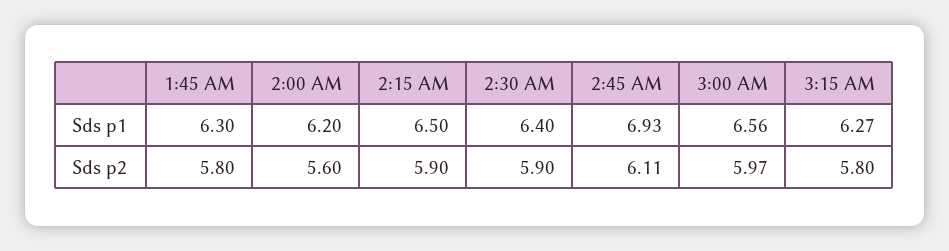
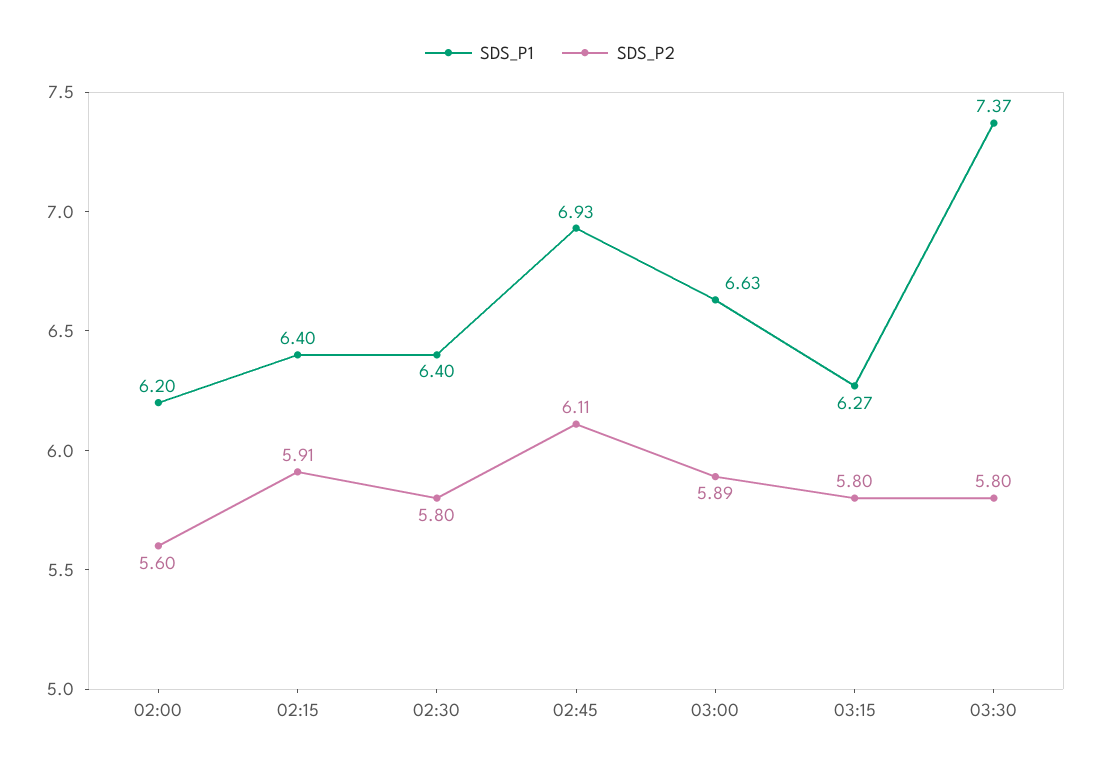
Sds p1, 1:45 AM: 6.3 -> none
Sds p1, 2:15 AM: 6.5 -> 6.4
Sds p1, 3:00 AM: 6.56 -> 6.63
Sds p2, 1:45 AM: 5.8 -> none
Sds p2, 2:15 AM: 5.9 -> 5.91
Sds p2, 2:30 AM: 5.9 -> 5.8
Sds p2, 3:00 AM: 5.97 -> 5.89
Sds p1, 03:30: none -> 7.37
Sds p2, 03:30: none -> 5.8

